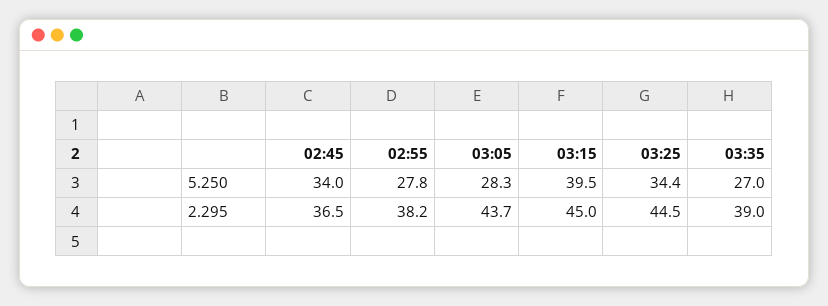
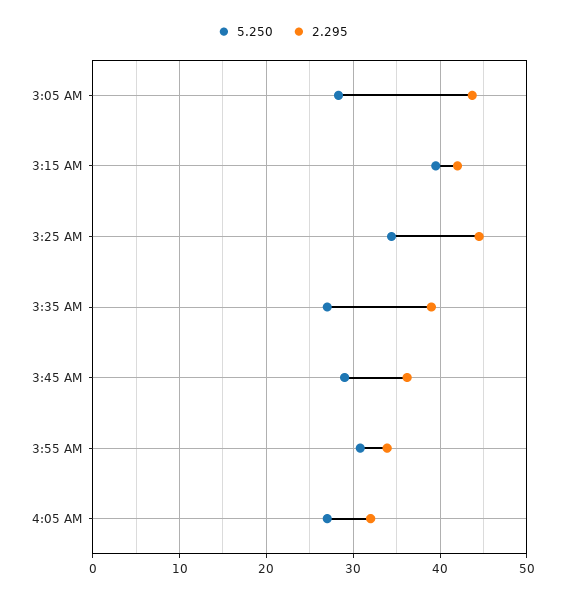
5.250, 02:45: 34 -> none
5.250, 02:55: 27.8 -> none
2.295, 02:45: 36.5 -> none
2.295, 02:55: 38.2 -> none
2.295, 03:15: 45 -> 42
5.250, 3:45 AM: none -> 29
2.295, 3:45 AM: none -> 36
5.250, 3:55 AM: none -> 31
2.295, 3:55 AM: none -> 34
5.250, 4:05 AM: none -> 27
2.295, 4:05 AM: none -> 32

